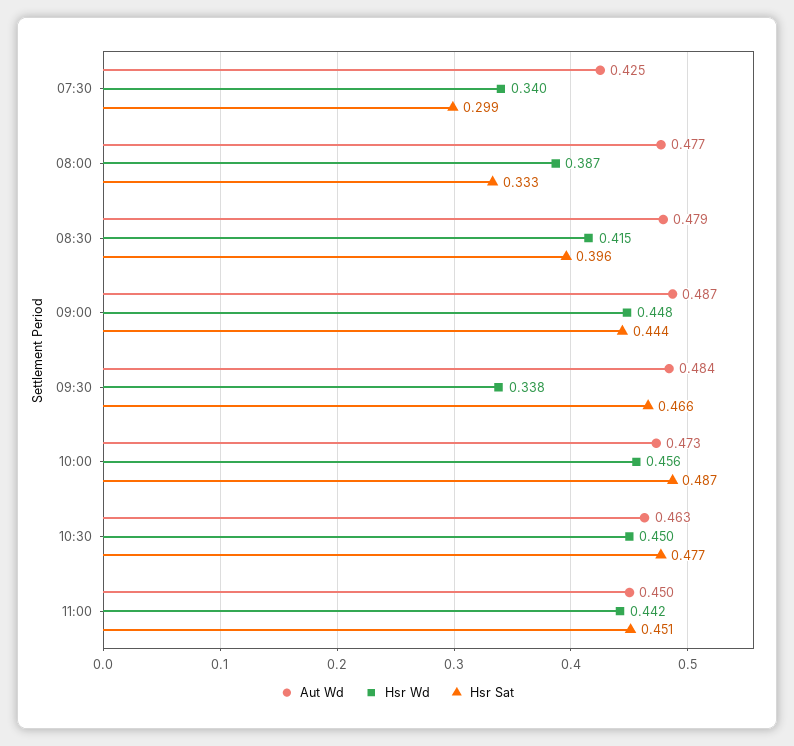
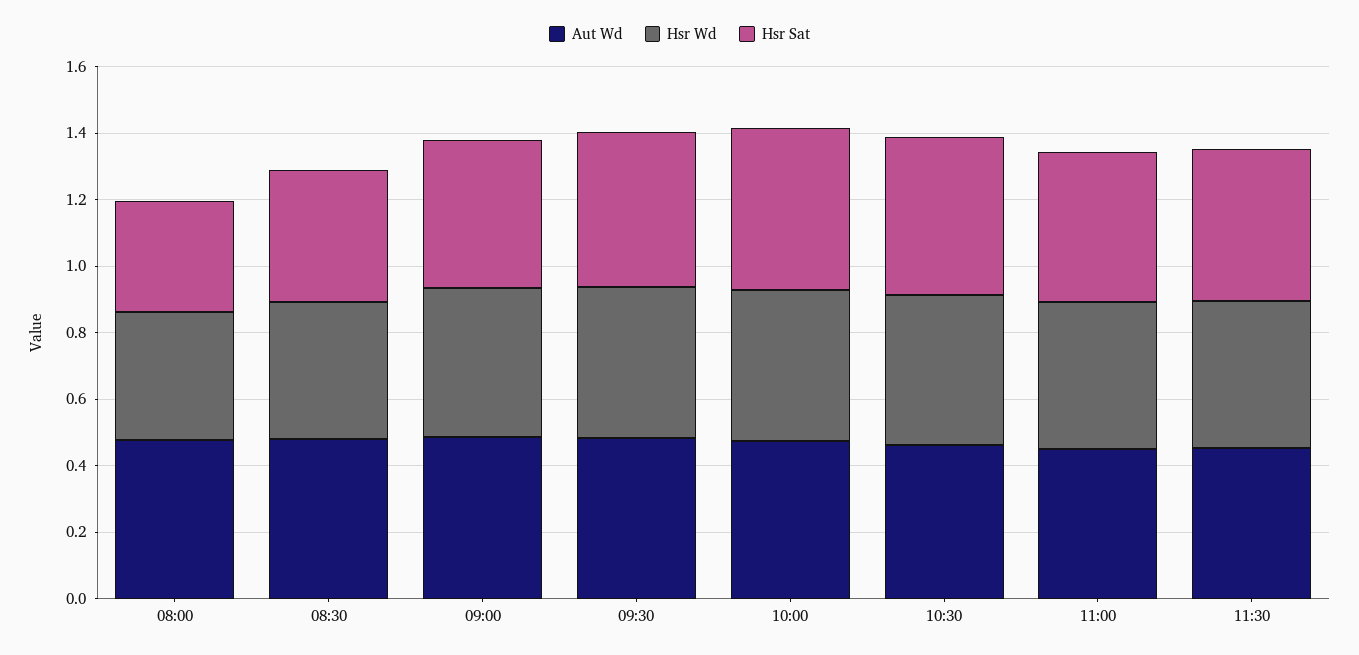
Aut Wd, 07:30: 0.425 -> none
Hsr Wd, 07:30: 0.34 -> none
Hsr Sat, 07:30: 0.299 -> none
Hsr Wd, 09:30: 0.338 -> 0.45
Aut Wd, 11:30: none -> 0.45
Hsr Wd, 11:30: none -> 0.45
Hsr Sat, 11:30: none -> 0.45

